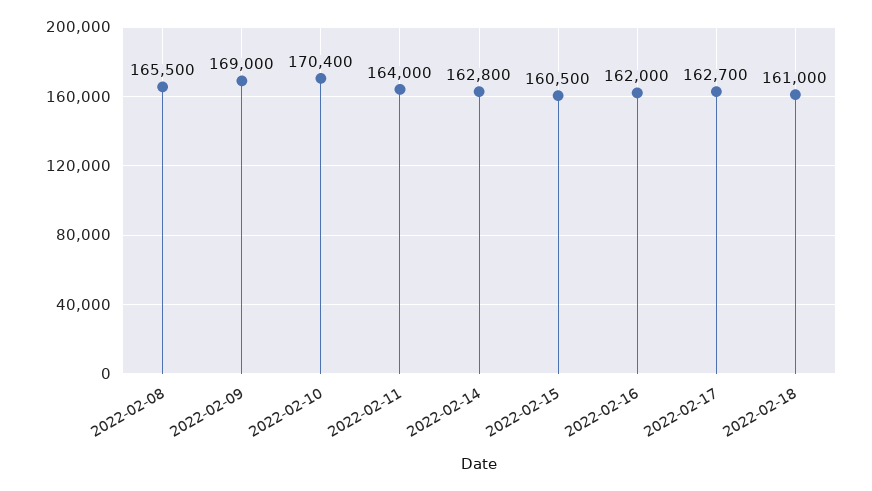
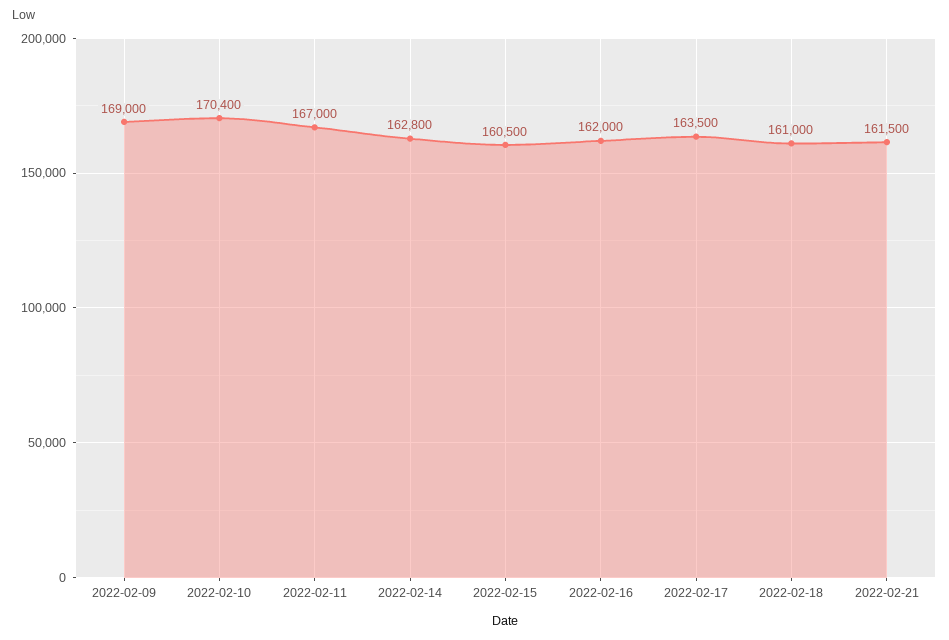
2022-02-08: 165500 -> none
2022-02-11: 164000 -> 167000
2022-02-17: 162700 -> 163500
2022-02-21: none -> 161500

